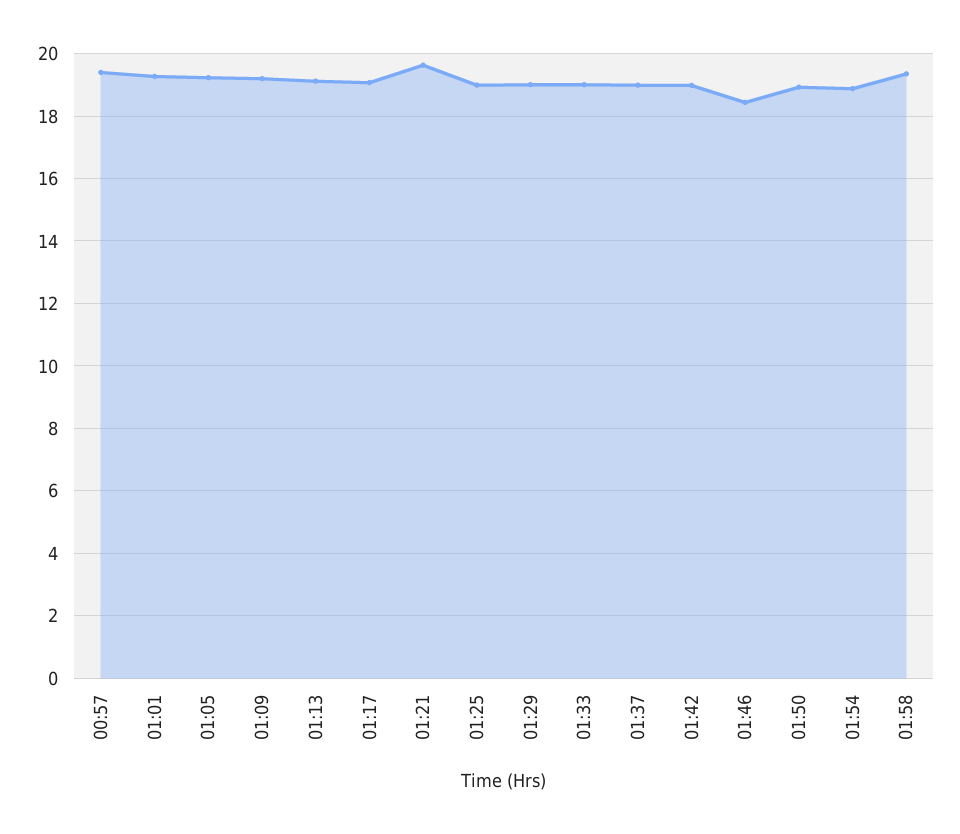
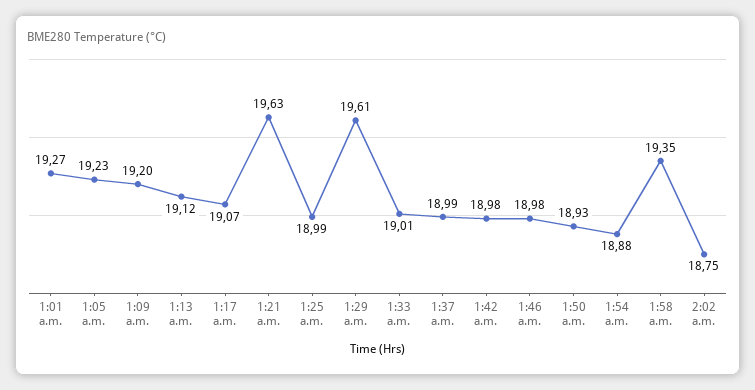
00:57: 19.4 -> none
01:29: 19 -> 19.61
01:46: 18.4 -> 18.98
2:02 a.m.: none -> 18.75

